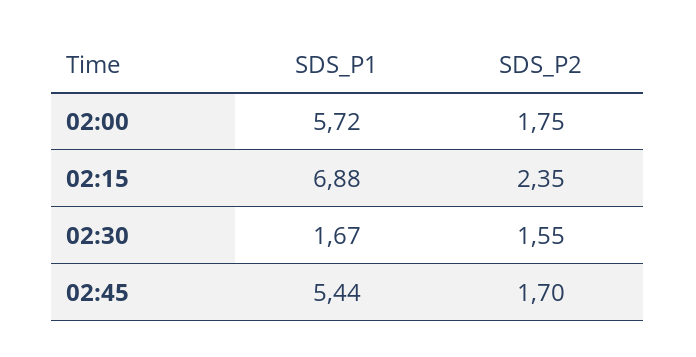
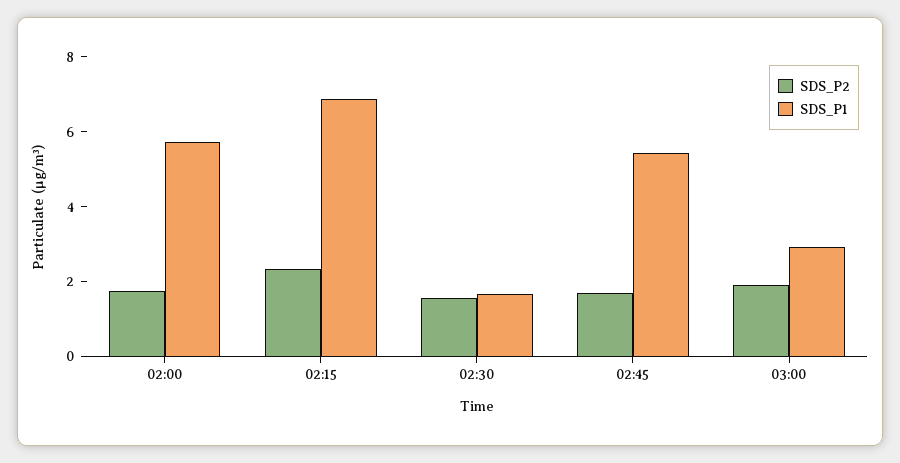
SDS_P2, 03:00: none -> 2
SDS_P1, 03:00: none -> 3

